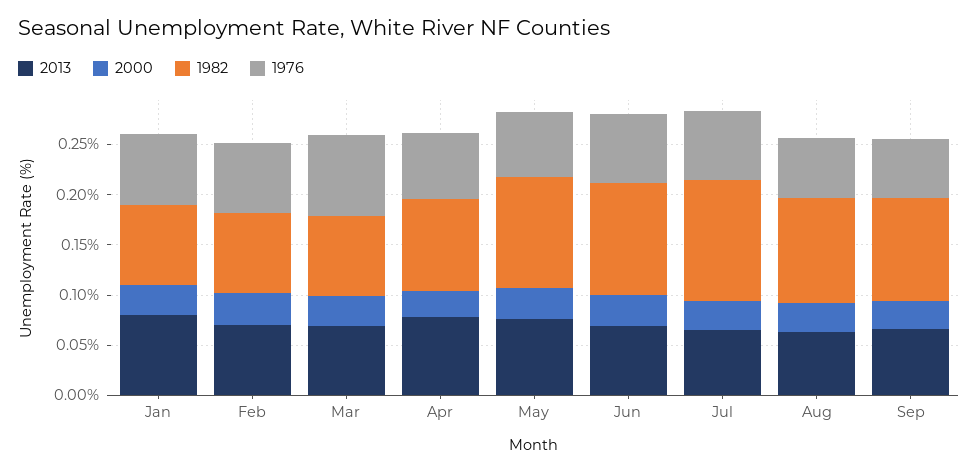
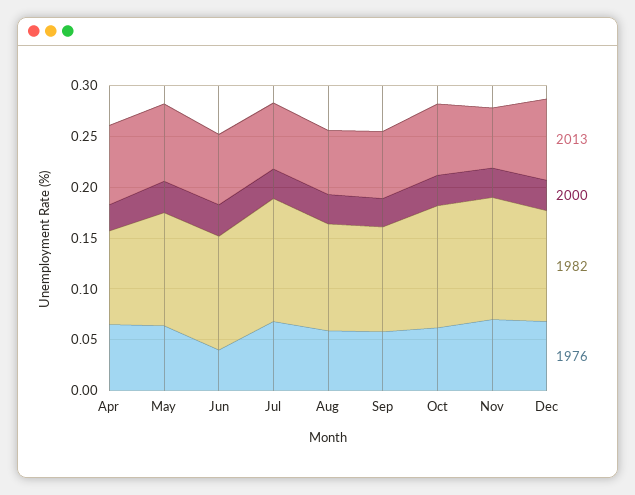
2013, Jan: 0.08 -> none
2000, Jan: 0.03 -> none
1982, Jan: 0.08 -> none
1976, Jan: 0.07 -> none
2013, Feb: 0.07 -> none
2000, Feb: 0.03 -> none
1982, Feb: 0.08 -> none
1976, Feb: 0.07 -> none
2013, Mar: 0.07 -> none
2000, Mar: 0.03 -> none
1982, Mar: 0.08 -> none
1976, Mar: 0.08 -> none
1976, Jun: 0.07 -> 0.04
2013, Oct: none -> 0.07
2000, Oct: none -> 0.03
1982, Oct: none -> 0.12
1976, Oct: none -> 0.06
2013, Nov: none -> 0.06
2000, Nov: none -> 0.03
1982, Nov: none -> 0.12
1976, Nov: none -> 0.07
2013, Dec: none -> 0.08
2000, Dec: none -> 0.03
1982, Dec: none -> 0.11
1976, Dec: none -> 0.07

